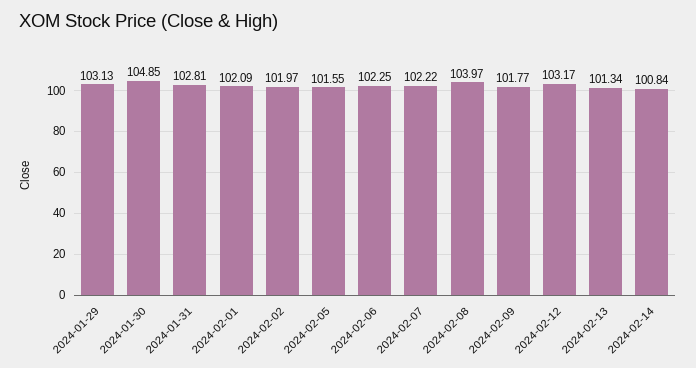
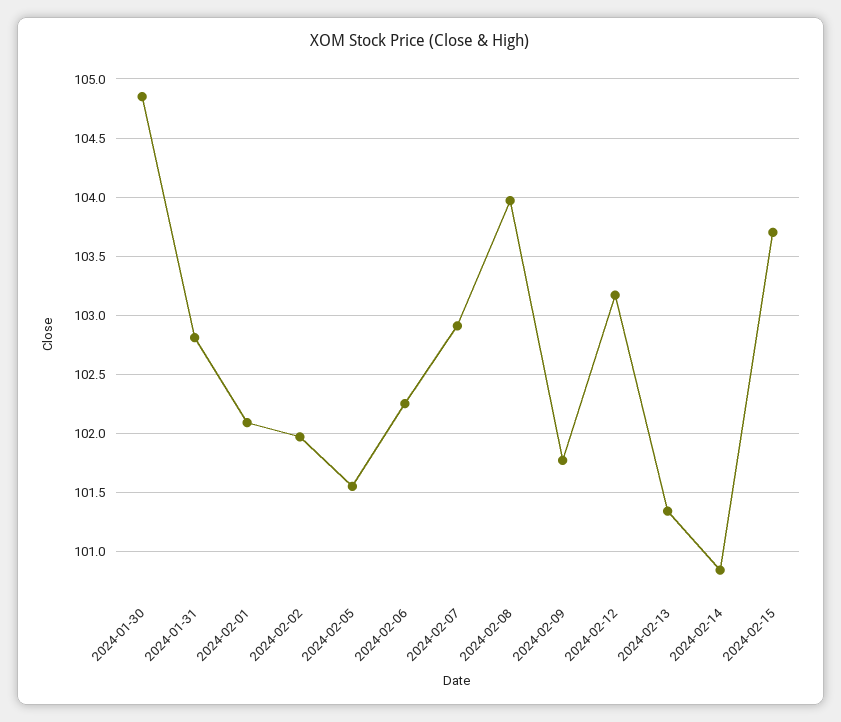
2024-01-29: 103.13 -> none
2024-02-07: 102.22 -> 102.9
2024-02-15: none -> 103.7

